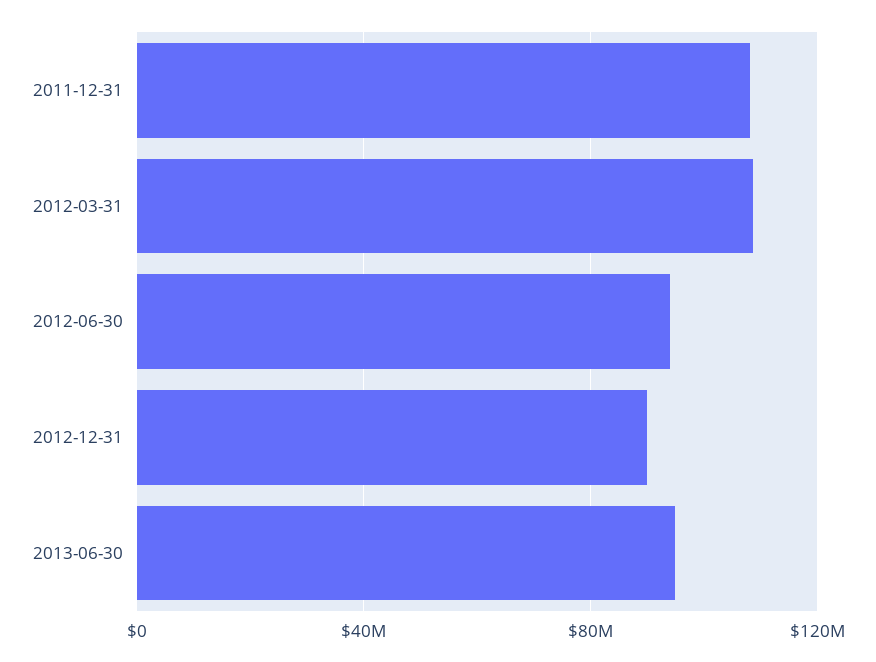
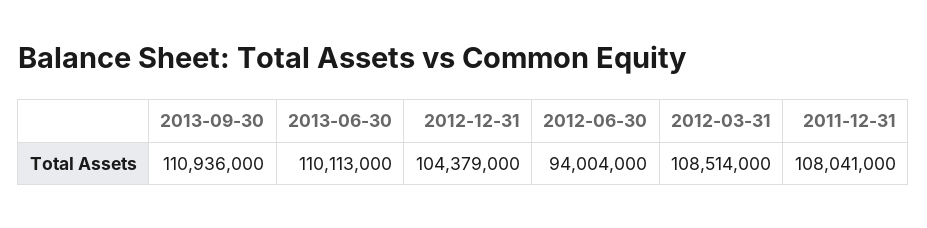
2012-12-31: 90000000 -> 104379000
2013-06-30: 95000000 -> 110113000
2013-09-30: none -> 110936000

